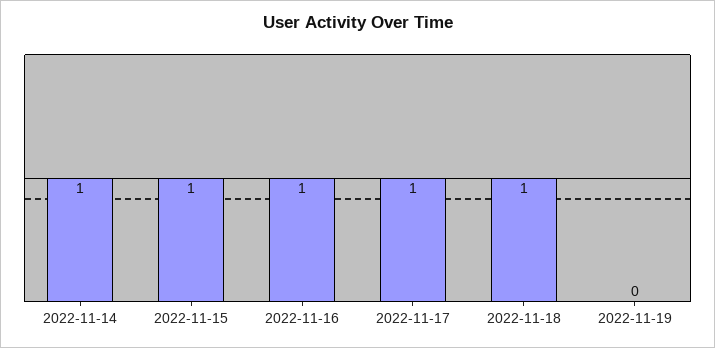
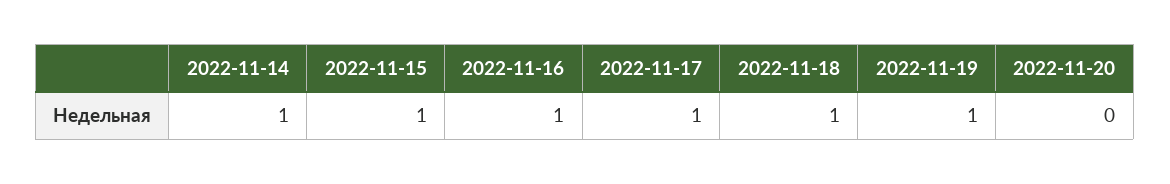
2022-11-19: 0 -> 1
2022-11-20: none -> 0

